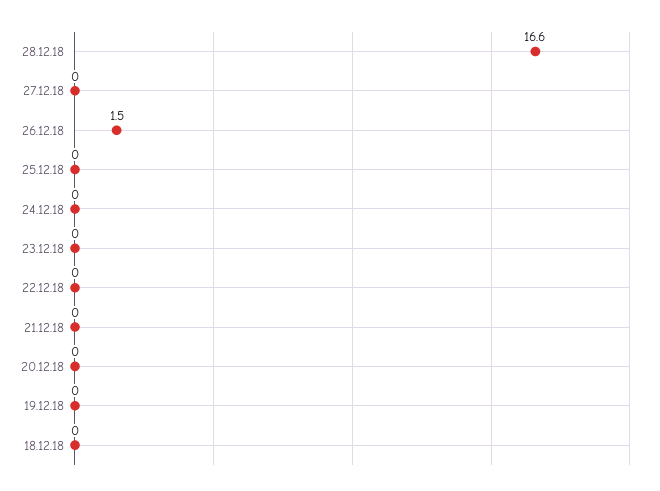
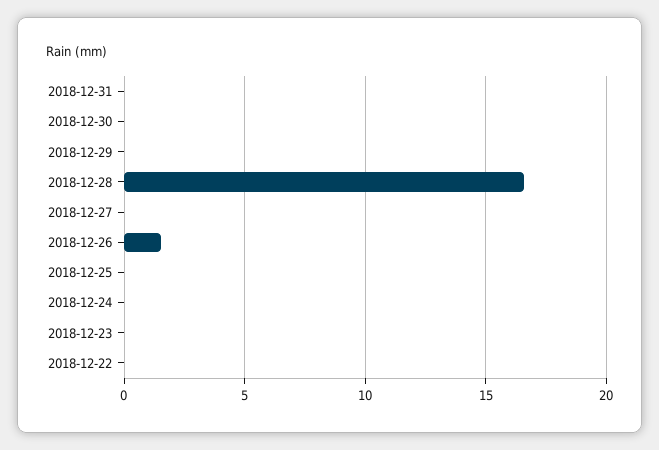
21.12.18: 0 -> none
20.12.18: 0 -> none
19.12.18: 0 -> none
18.12.18: 0 -> none
2018-12-31: none -> 0
2018-12-30: none -> 0
2018-12-29: none -> 0

